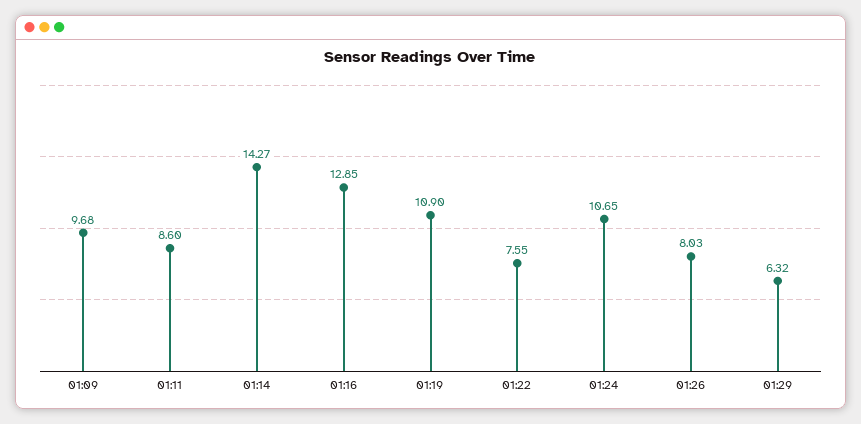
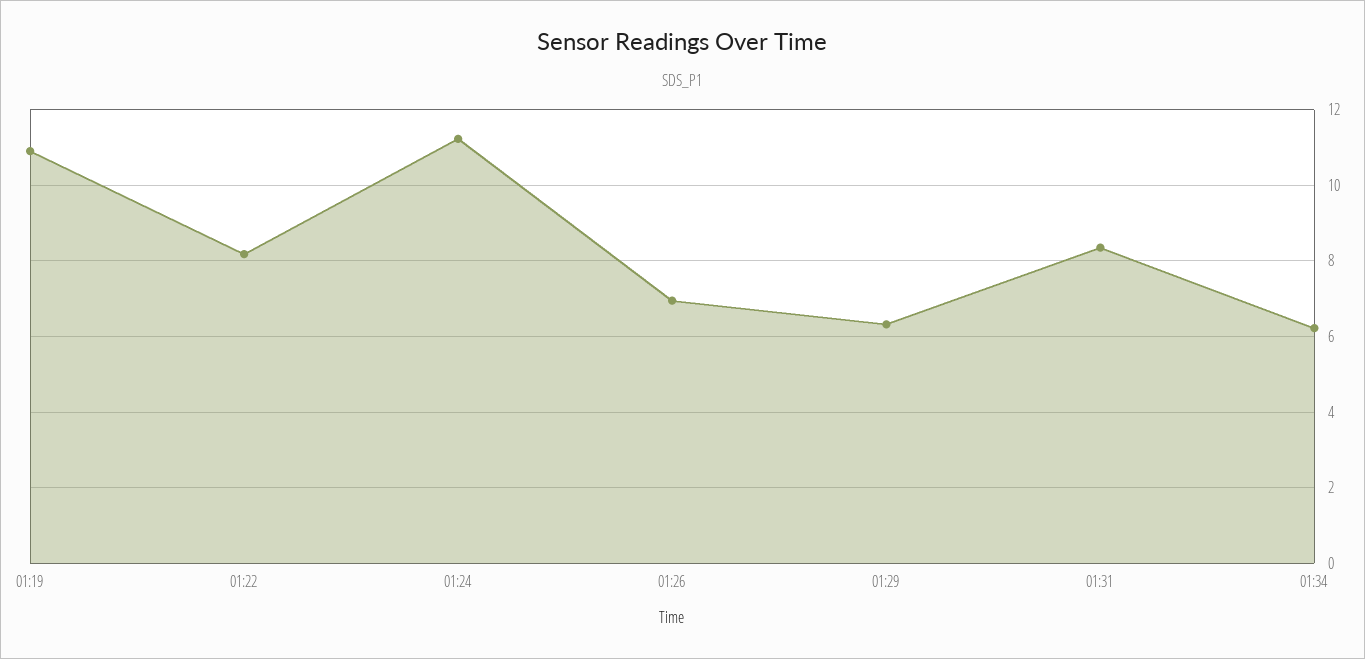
01:09: 9.68 -> none
01:11: 8.6 -> none
01:14: 14.27 -> none
01:16: 12.85 -> none
01:22: 7.55 -> 8.2
01:24: 10.65 -> 11.2
01:26: 8.03 -> 7
01:31: none -> 8.4
01:34: none -> 6.2

